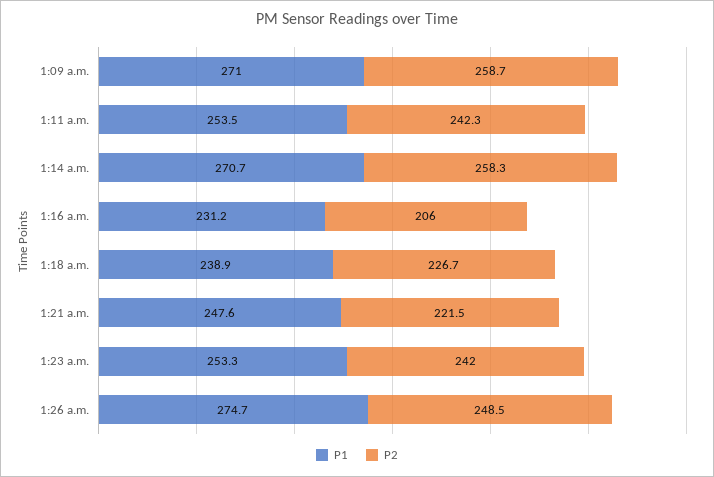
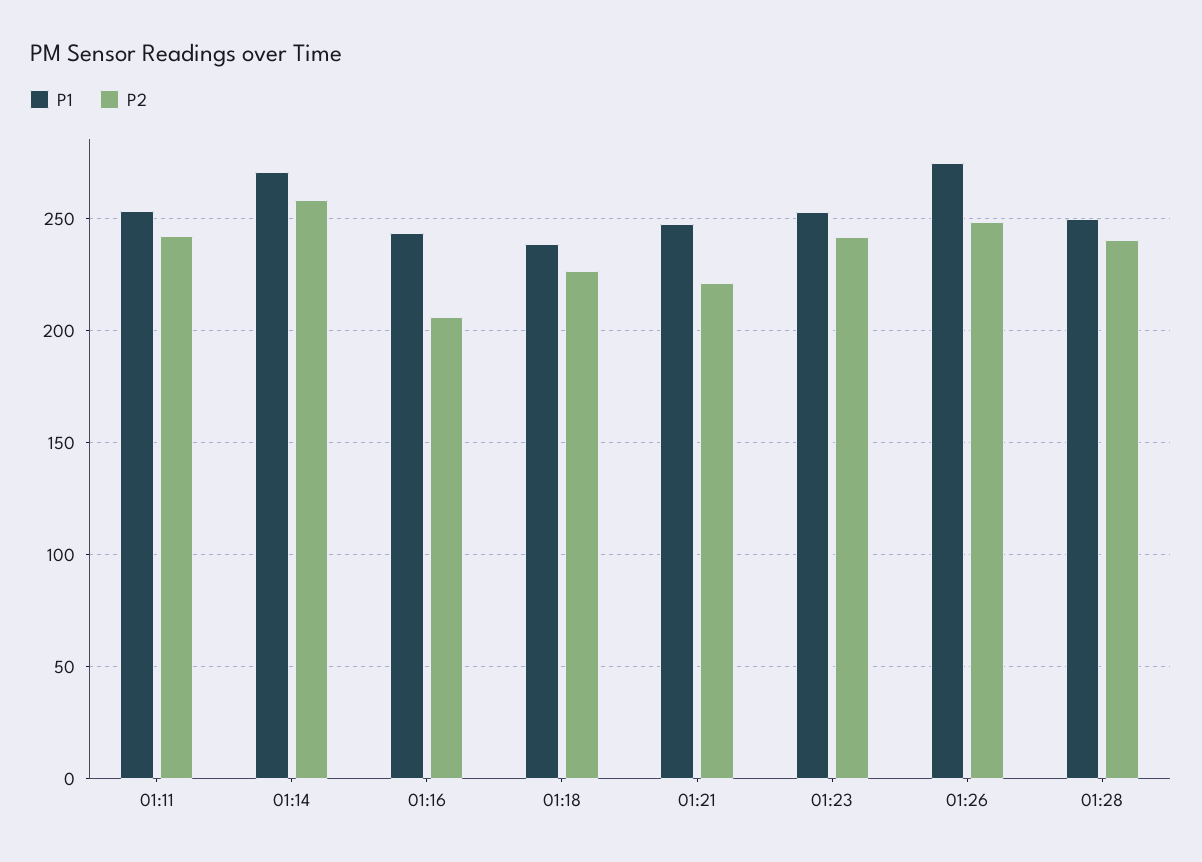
P1, 1:09 a.m.: 271 -> none
P2, 1:09 a.m.: 258.7 -> none
P1, 1:16 a.m.: 231.2 -> 245
P1, 01:28: none -> 250
P2, 01:28: none -> 240

